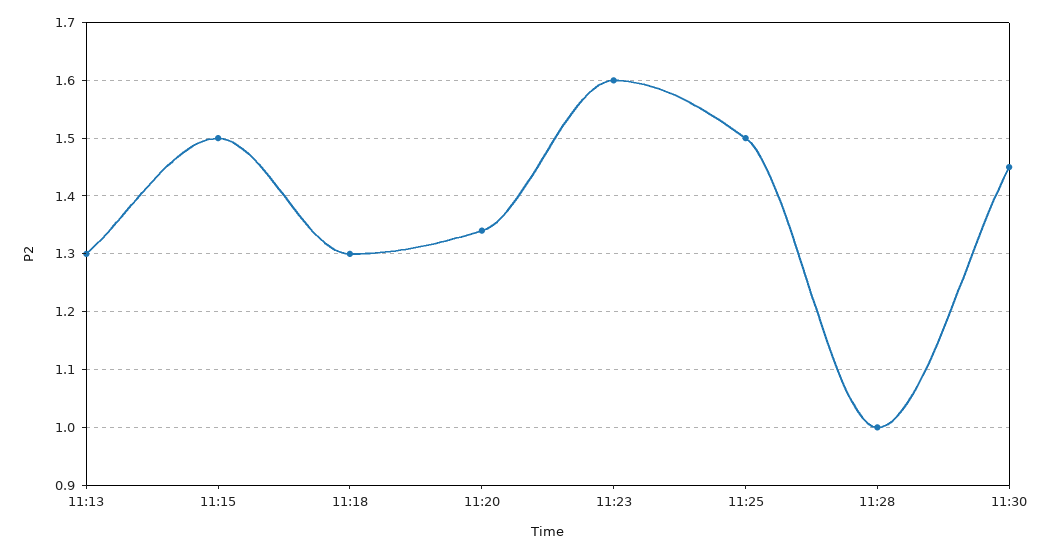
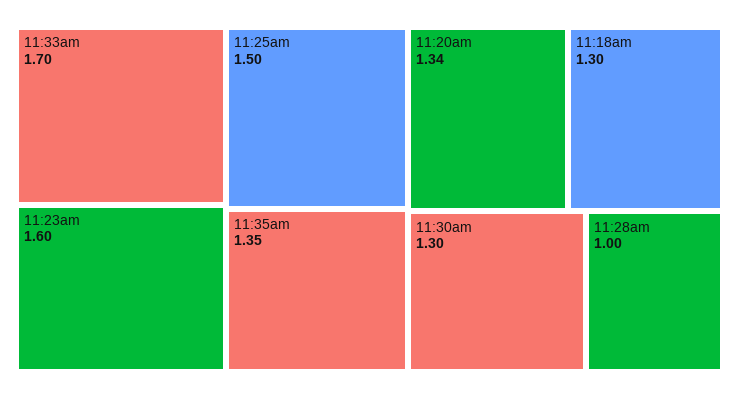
11:13: 1.3 -> none
11:15: 1.5 -> none
11:30: 1.45 -> 1.3
11:33am: none -> 1.7
11:35am: none -> 1.35

